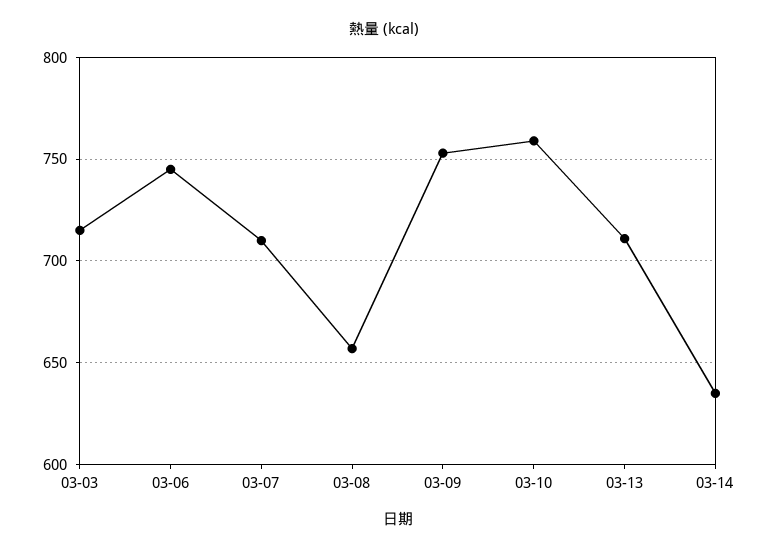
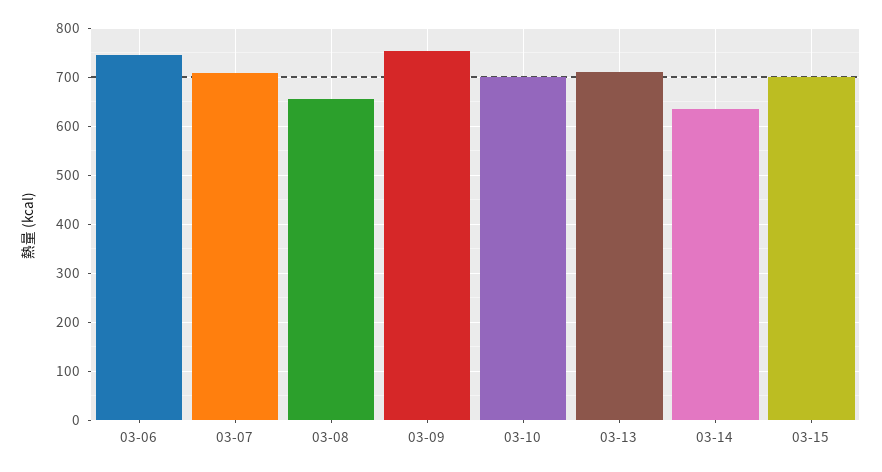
03-03: 715 -> none
03-10: 760 -> 700
03-15: none -> 700

